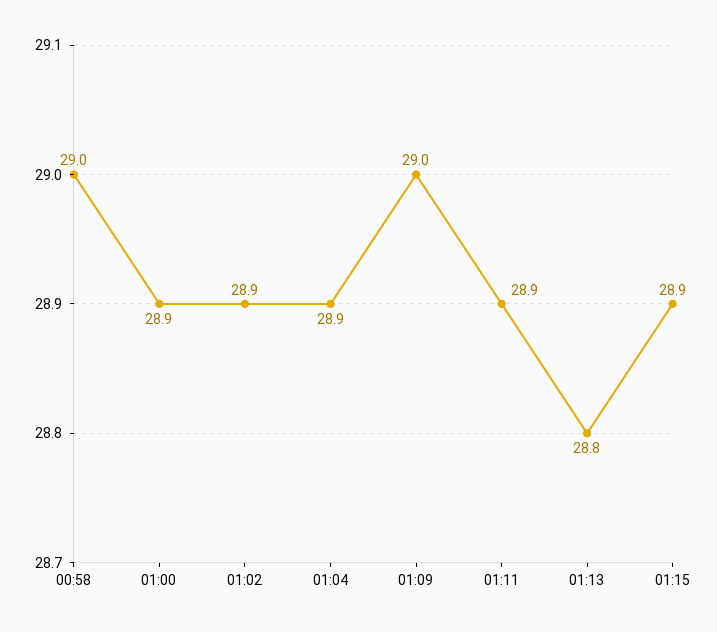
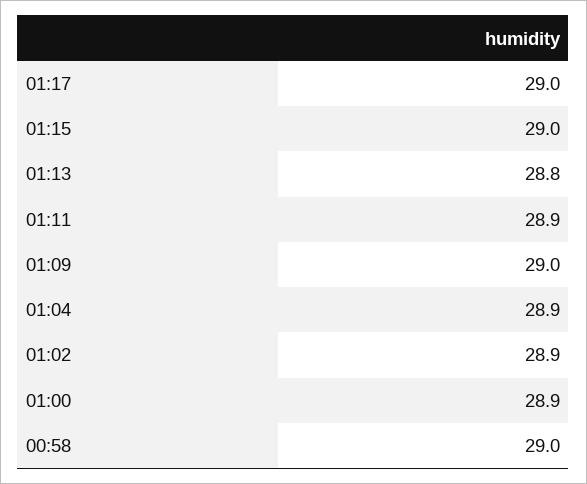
01:15: 28.9 -> 29
01:17: none -> 29

